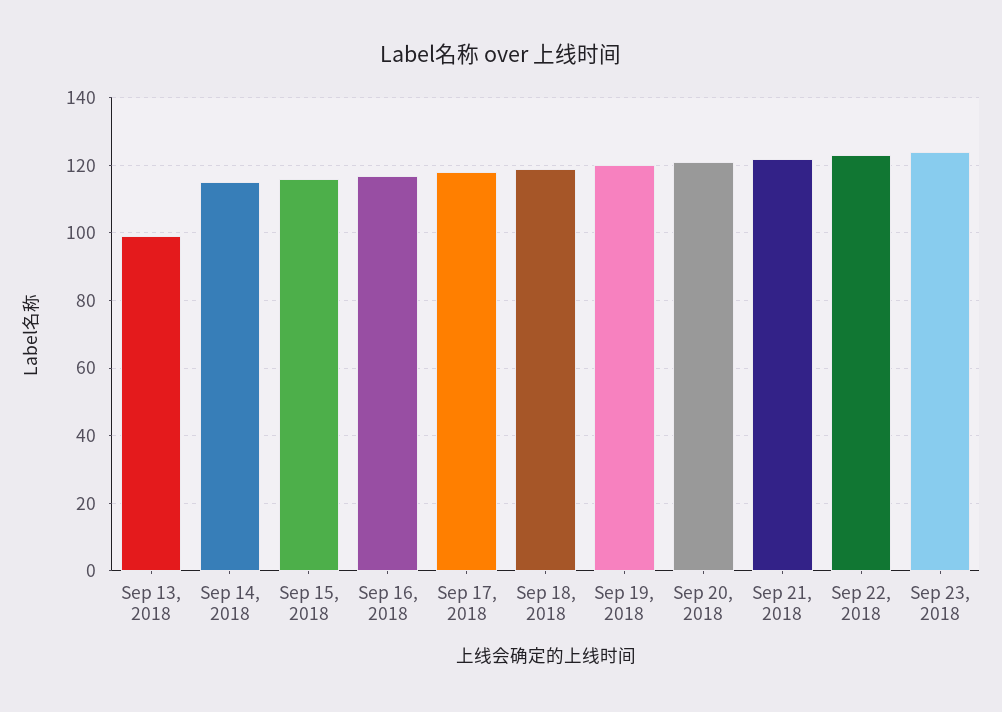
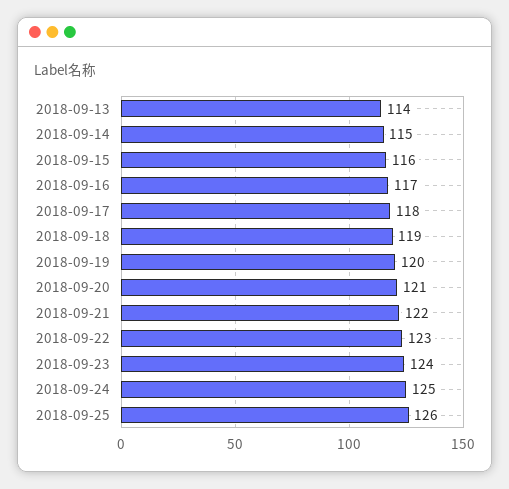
Sep 13, 2018: 100 -> 114
2018-09-24: none -> 125
2018-09-25: none -> 126

